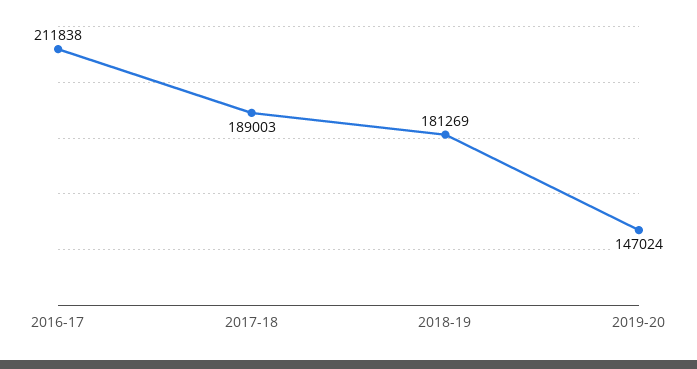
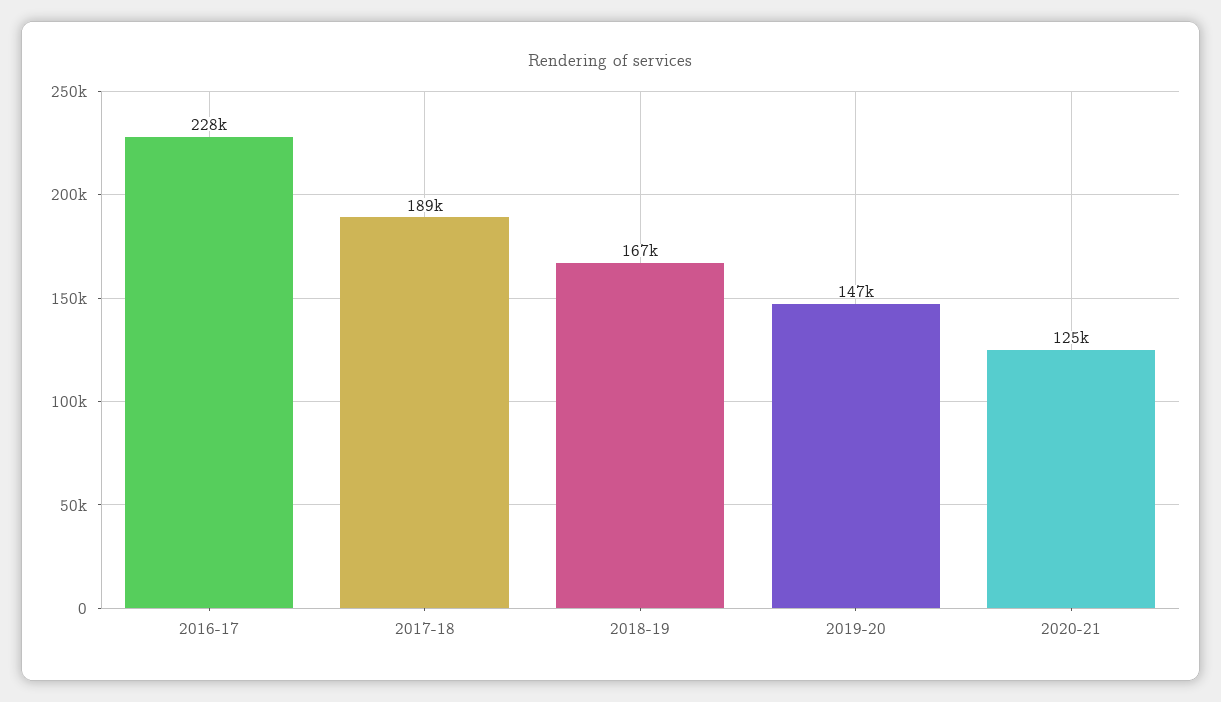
2016-17: 211838 -> 228000
2018-19: 181269 -> 167000
2020-21: none -> 125000

